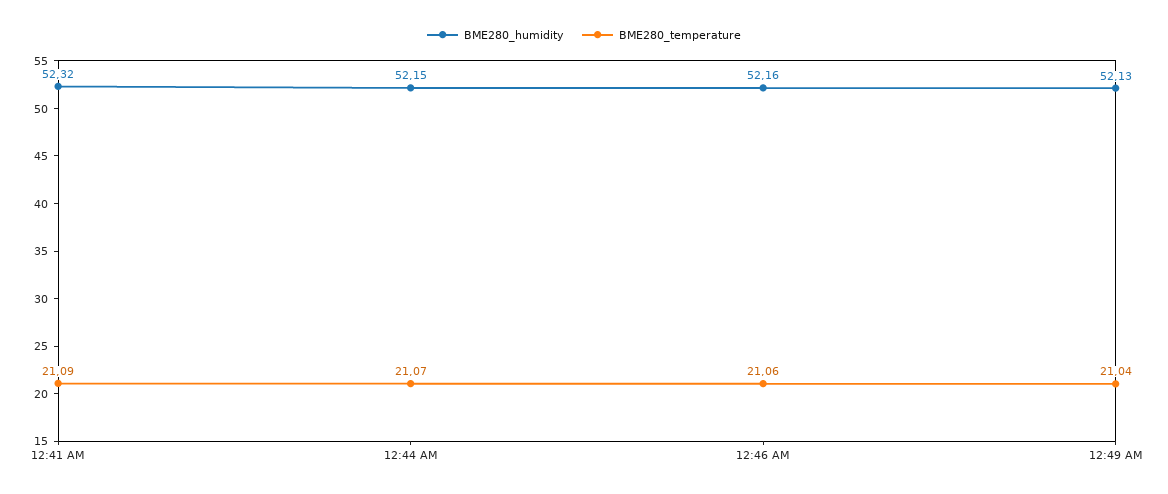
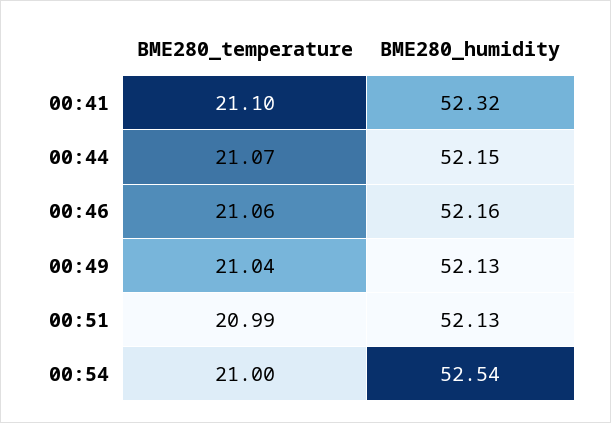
BME280_temperature, 12:41 AM: 21.09 -> 21.1
BME280_temperature, 00:51: none -> 20.99
BME280_humidity, 00:51: none -> 52.13
BME280_temperature, 00:54: none -> 21
BME280_humidity, 00:54: none -> 52.54

